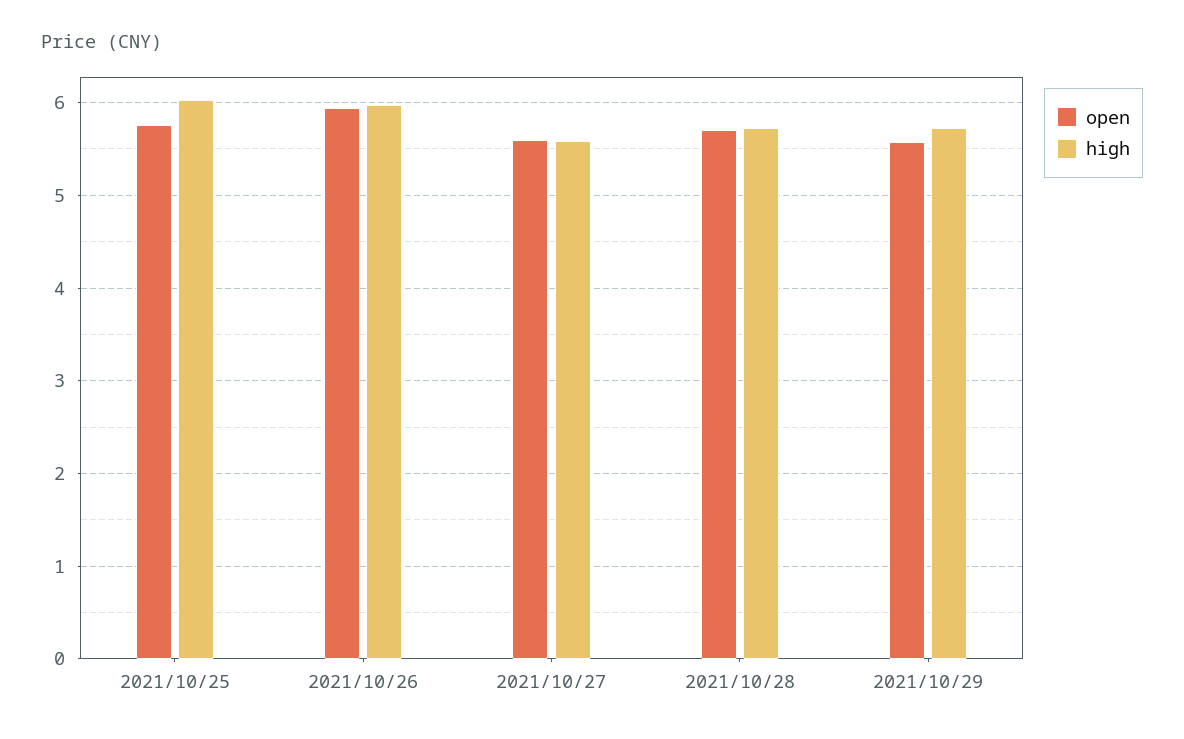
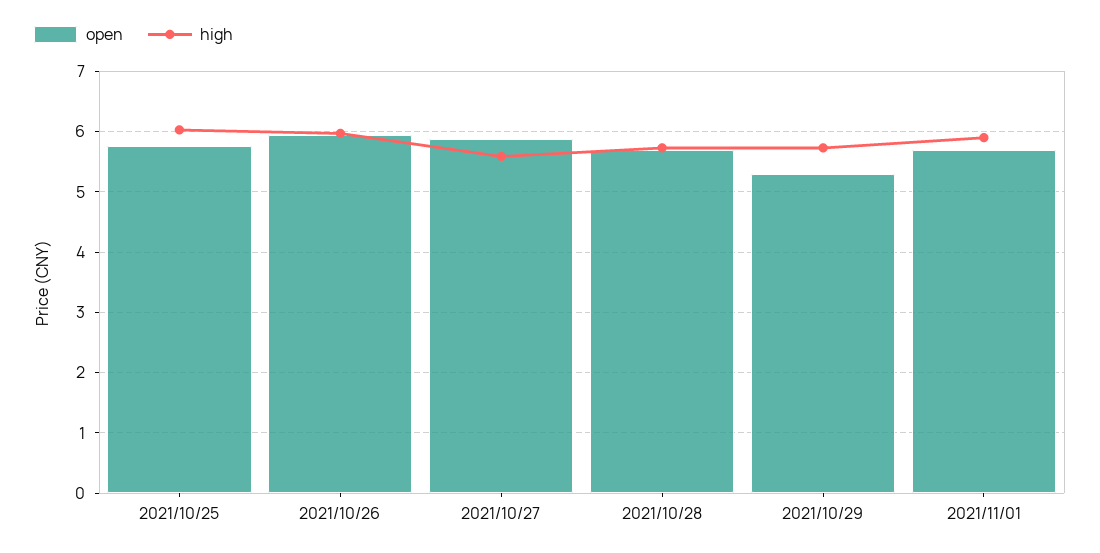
open, 2021/10/27: 5.6 -> 5.9
open, 2021/10/29: 5.6 -> 5.3
open, 2021/11/01: none -> 5.7
high, 2021/11/01: none -> 5.9

